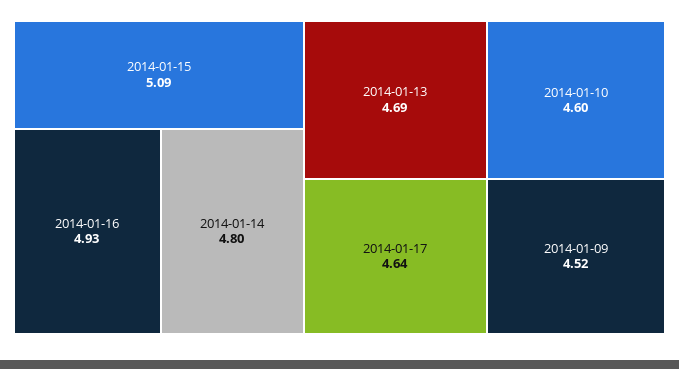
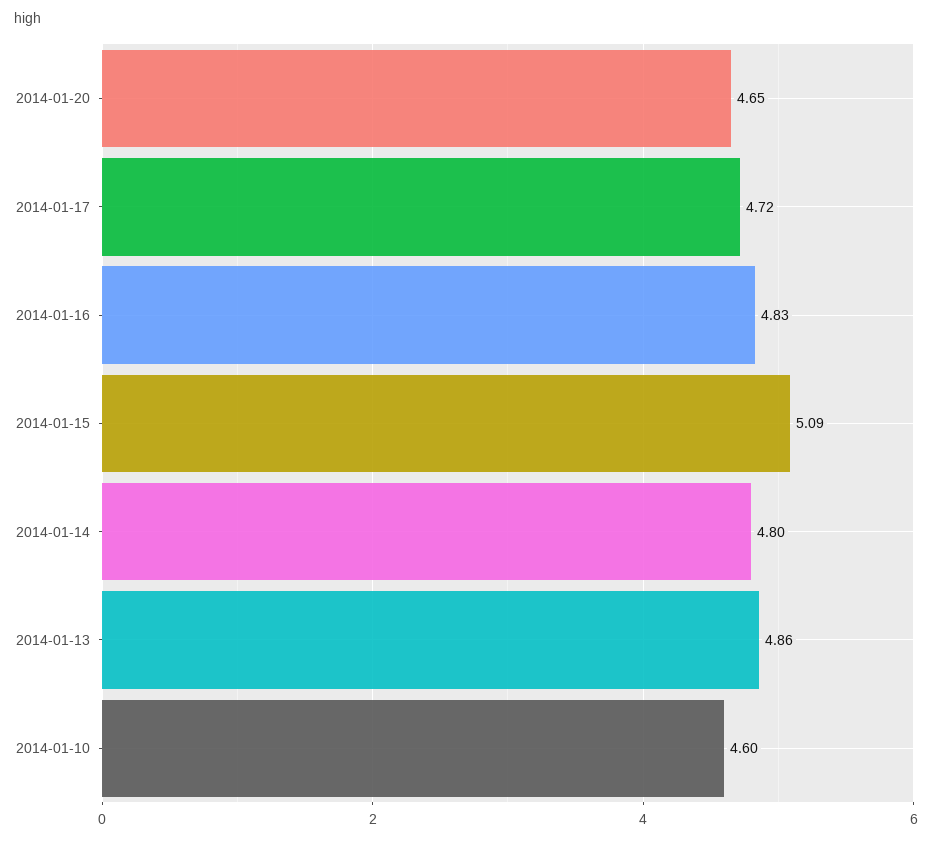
2014-01-16: 4.93 -> 4.83
2014-01-13: 4.69 -> 4.86
2014-01-17: 4.64 -> 4.72
2014-01-09: 4.52 -> none
2014-01-20: none -> 4.65

